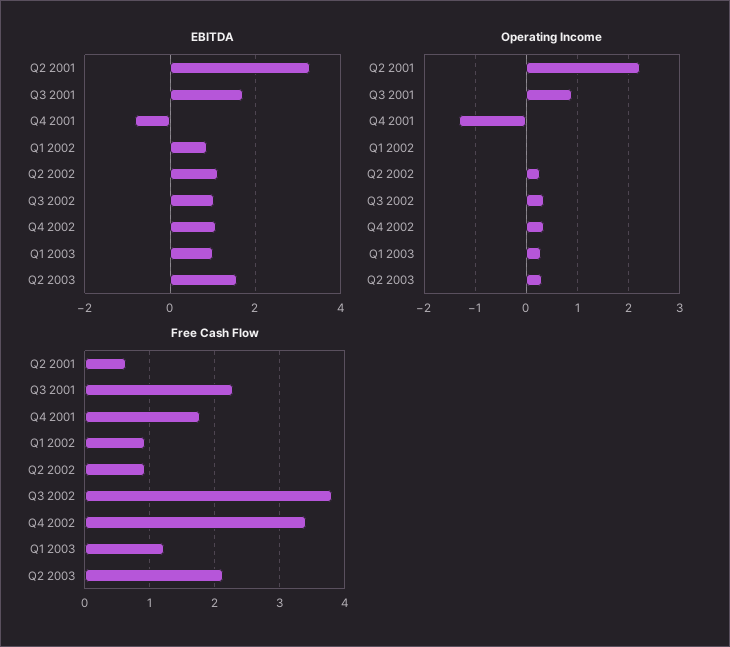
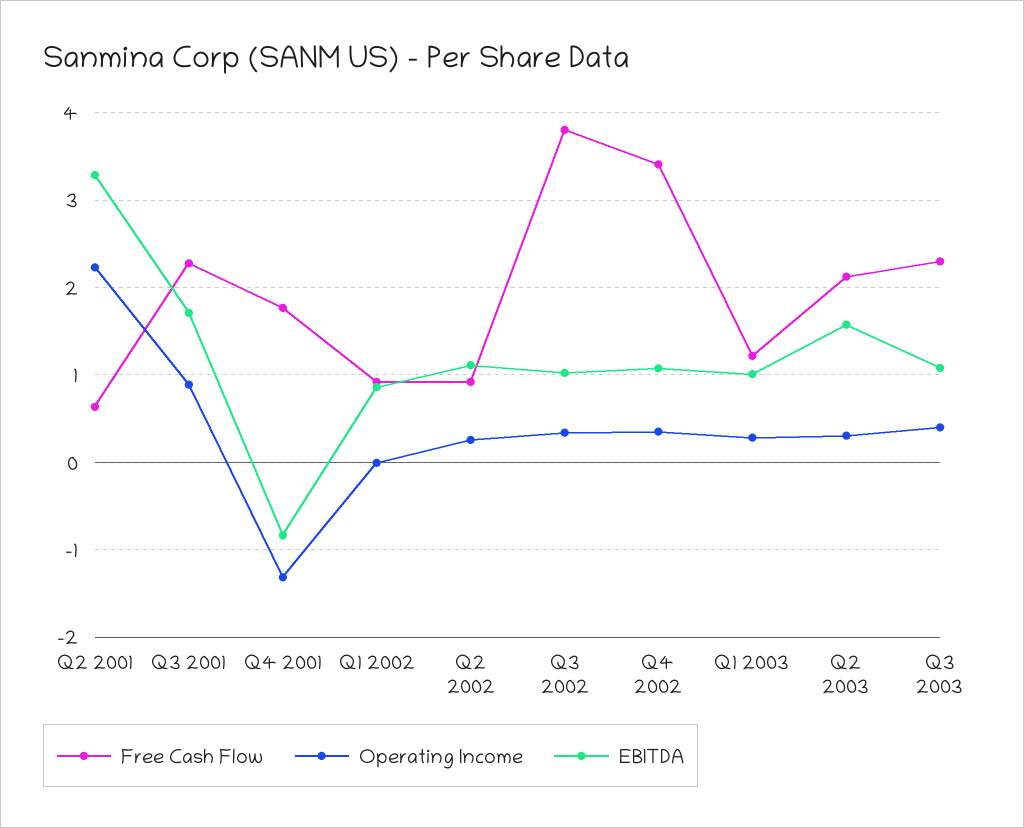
Free Cash Flow, Q3 2003: none -> 2.3
Operating Income, Q3 2003: none -> 0.4
EBITDA, Q3 2003: none -> 1.1

